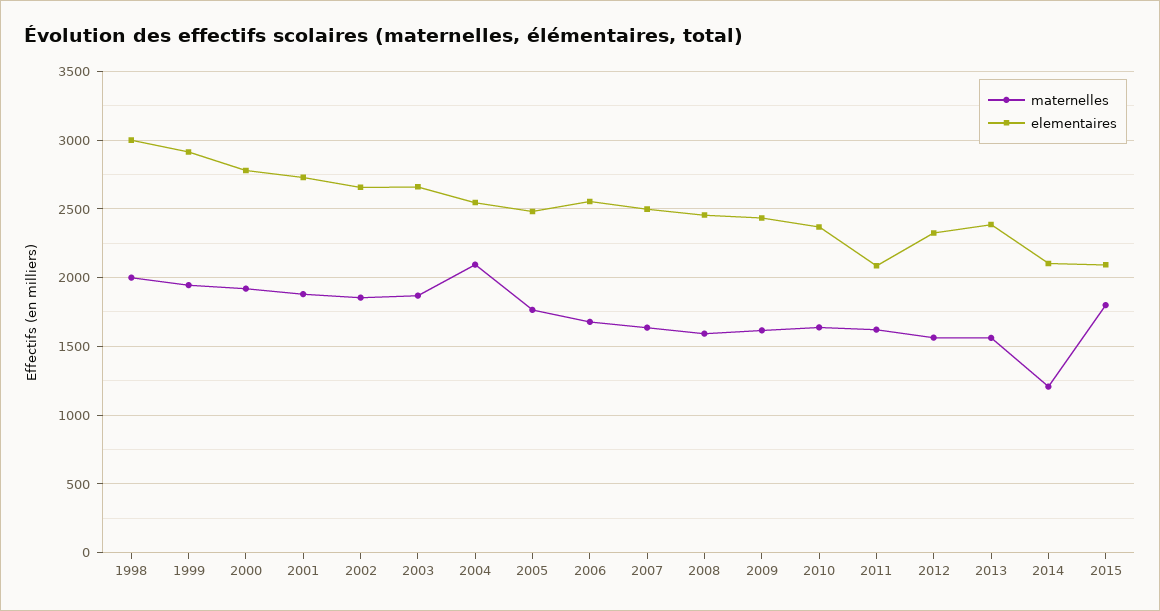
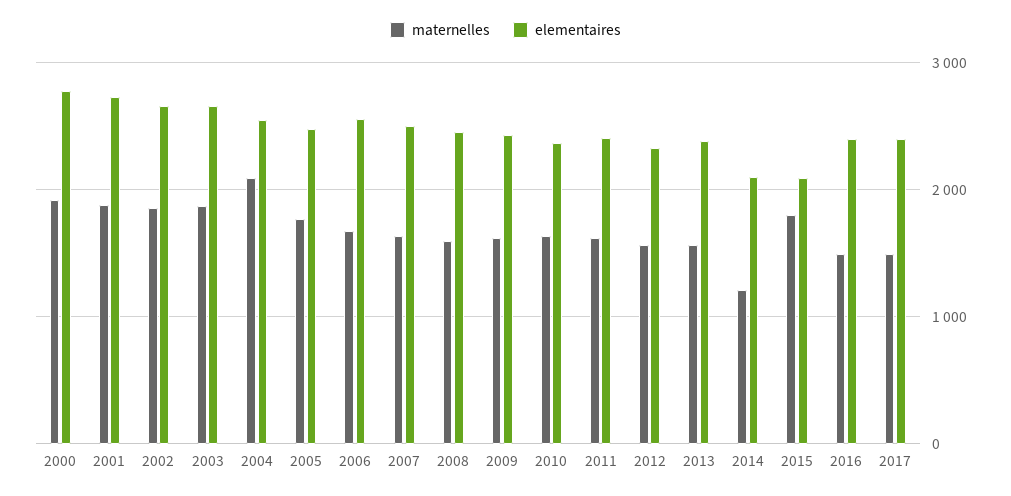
maternelles, 1998: 2000 -> none
elementaires, 1998: 3000 -> none
maternelles, 1999: 1950 -> none
elementaires, 1999: 2900 -> none
elementaires, 2011: 2100 -> 2400
maternelles, 2016: none -> 1500
elementaires, 2016: none -> 2400
maternelles, 2017: none -> 1500
elementaires, 2017: none -> 2400

